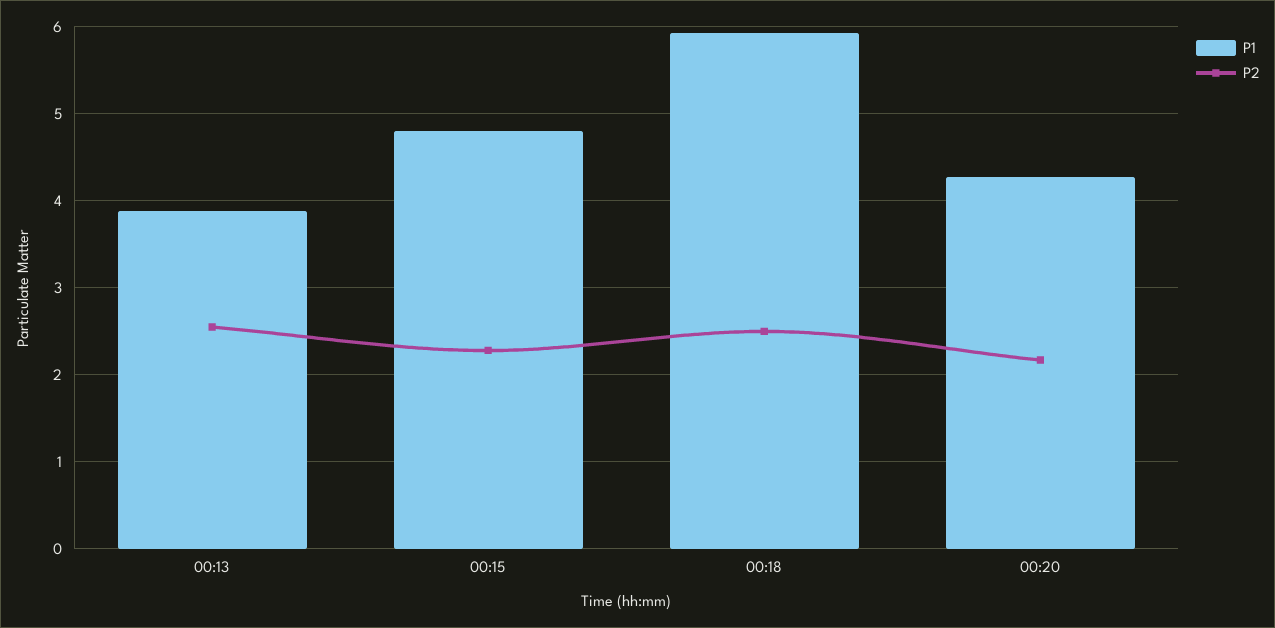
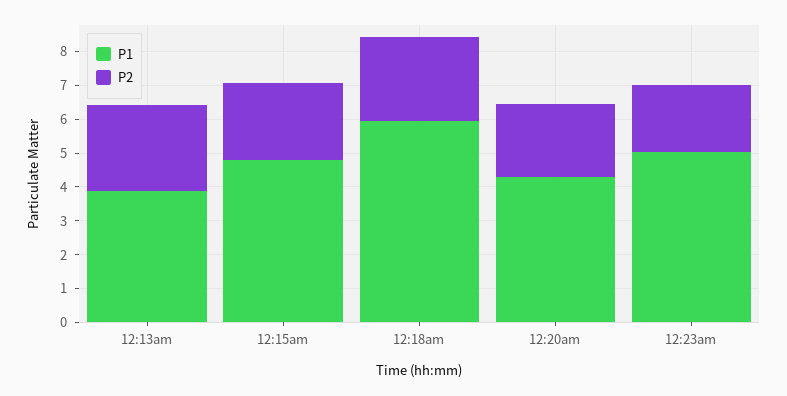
P1, 12:23am: none -> 5
P2, 12:23am: none -> 2

